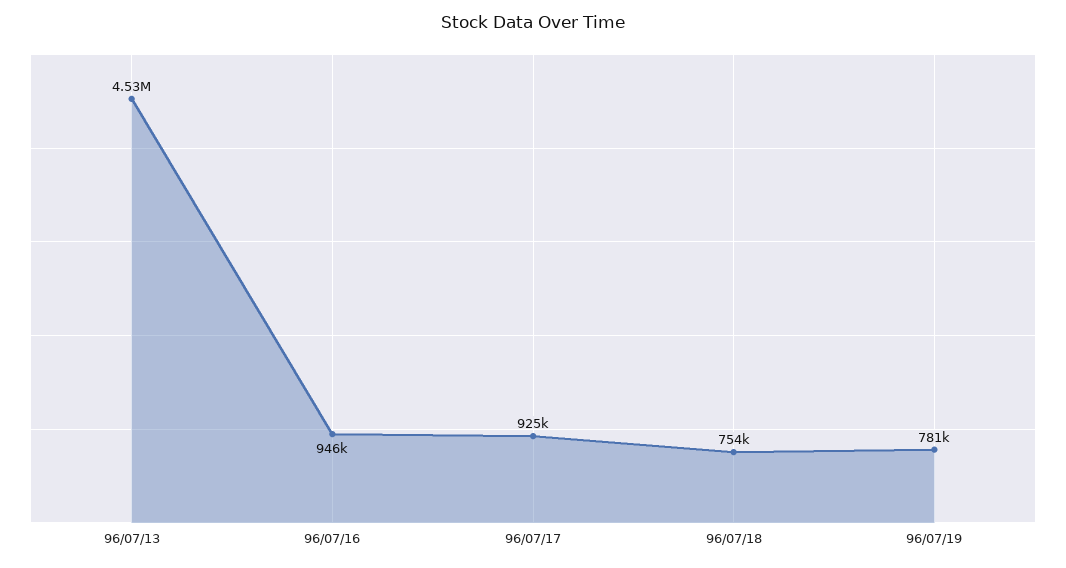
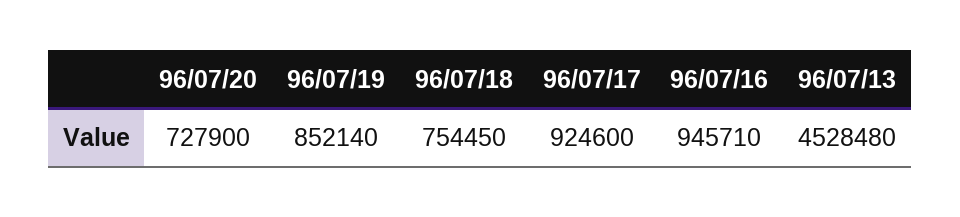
96/07/19: 781000 -> 852140
96/07/20: none -> 727900

